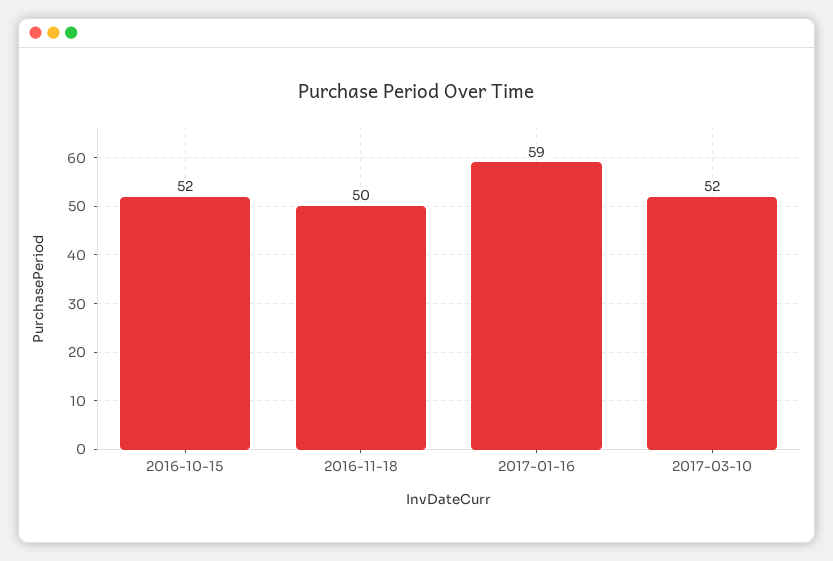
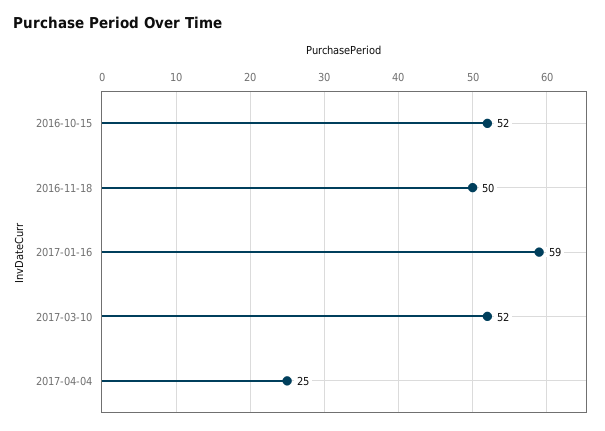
2017-04-04: none -> 25

